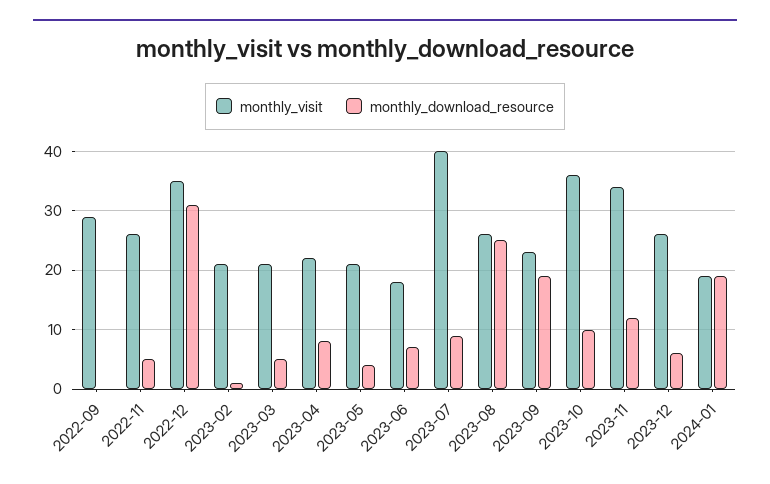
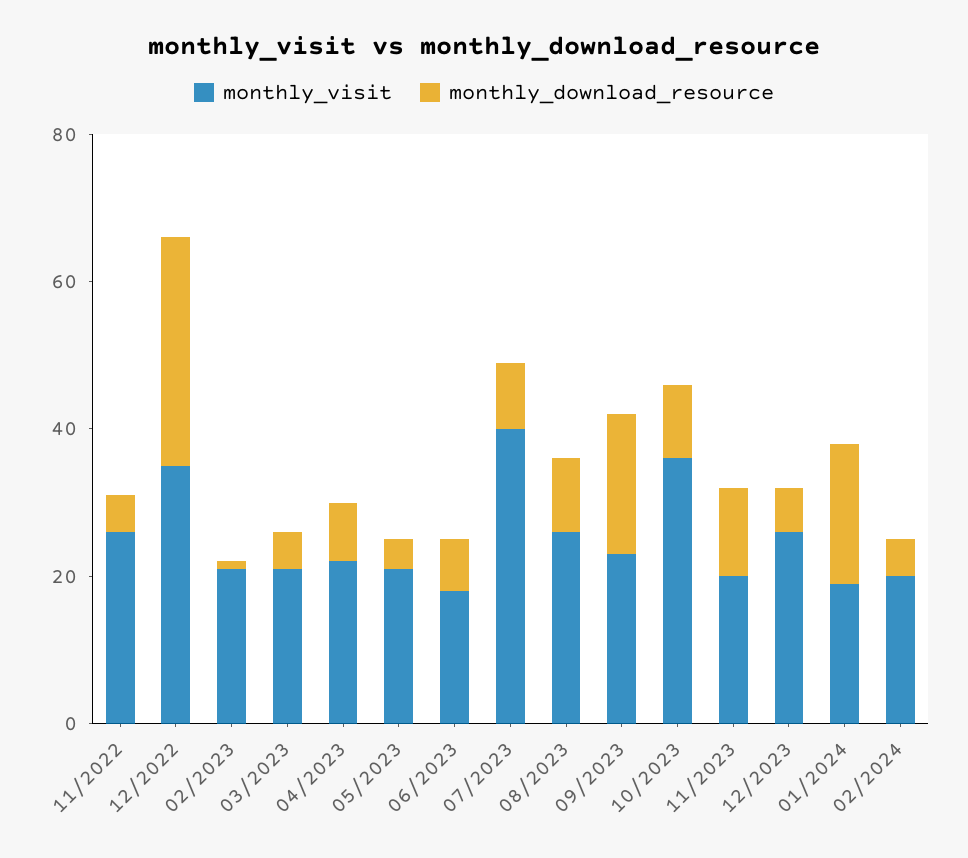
monthly_visit, 2022-09: 30 -> none
monthly_download_resource, 2022-09: 0 -> none
monthly_download_resource, 2023-08: 25 -> 10
monthly_visit, 2023-11: 35 -> 20
monthly_visit, 02/2024: none -> 20
monthly_download_resource, 02/2024: none -> 5

